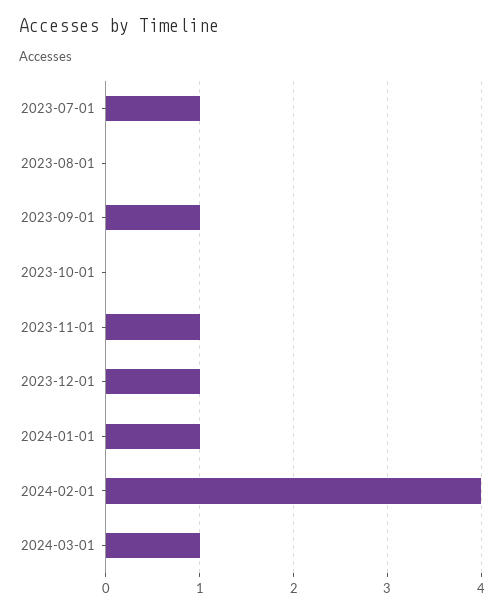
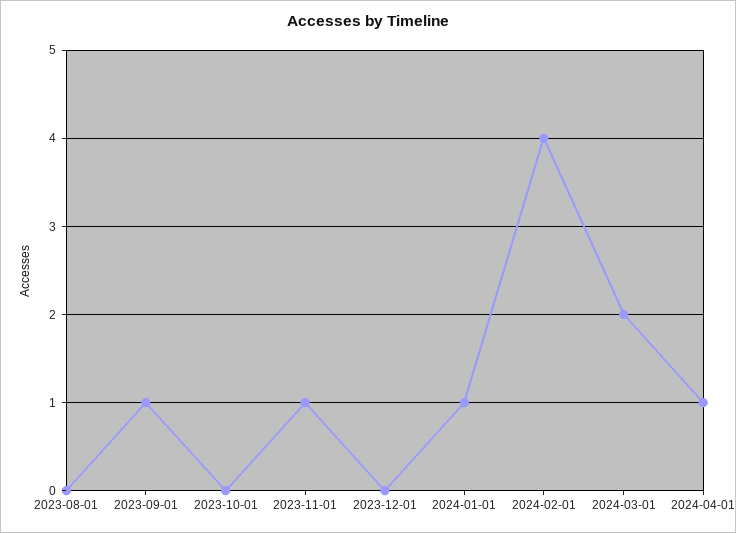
2023-07-01: 1 -> none
2023-12-01: 1 -> 0
2024-03-01: 1 -> 2
2024-04-01: none -> 1

